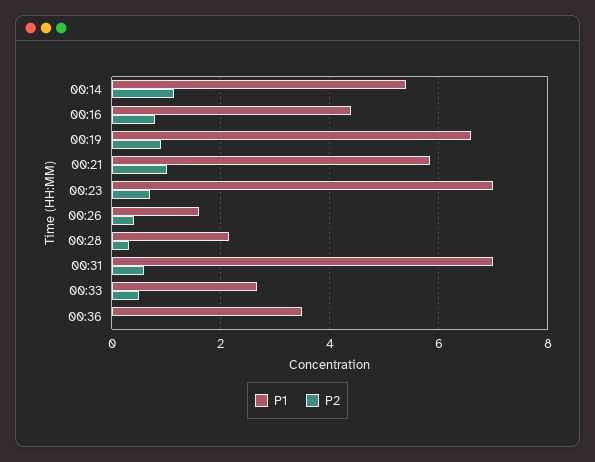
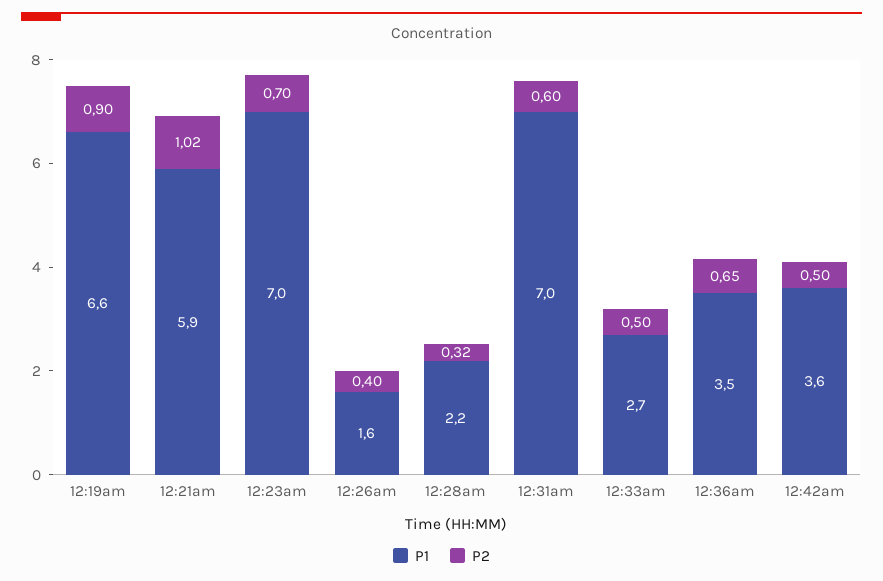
P1, 00:14: 5.4 -> none
P2, 00:14: 1.2 -> none
P1, 00:16: 4.4 -> none
P2, 00:16: 0.8 -> none
P2, 00:36: 0 -> 0.65
P1, 12:42am: none -> 3.6
P2, 12:42am: none -> 0.5

